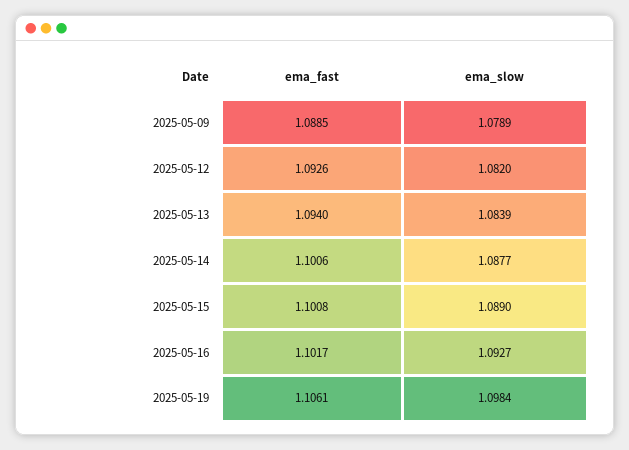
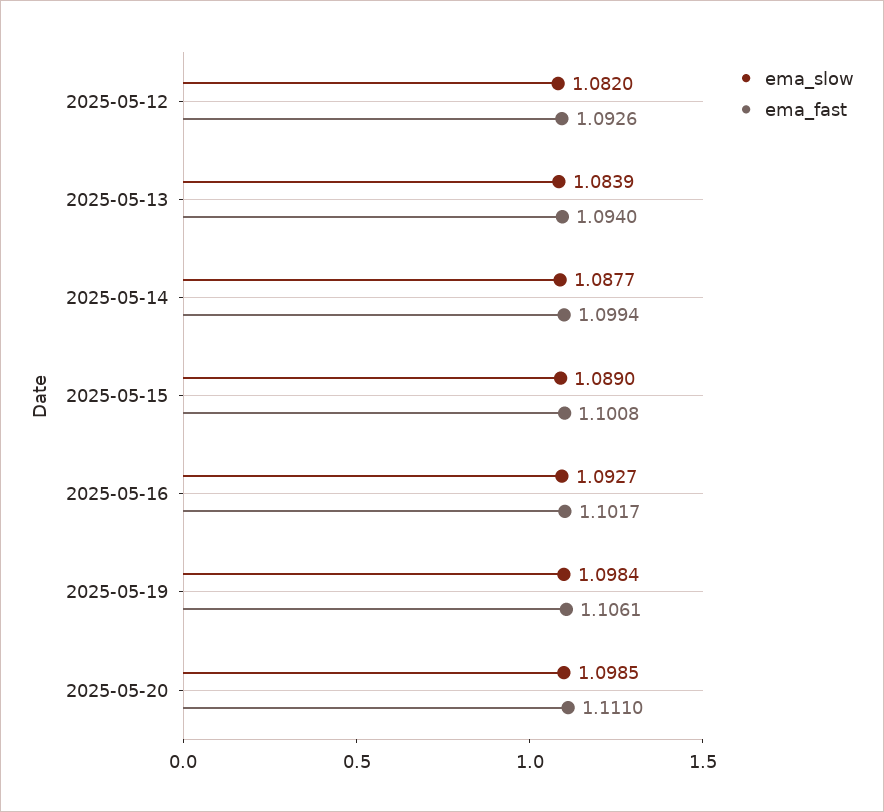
ema_fast, 2025-05-09: 1.0885 -> none
ema_slow, 2025-05-09: 1.0789 -> none
ema_fast, 2025-05-14: 1.1006 -> 1.0994
ema_slow, 2025-05-20: none -> 1.0985
ema_fast, 2025-05-20: none -> 1.111

